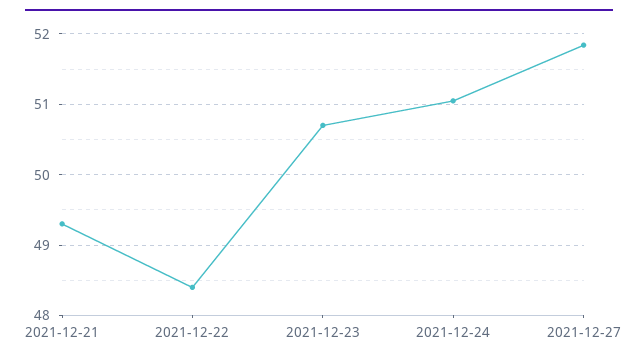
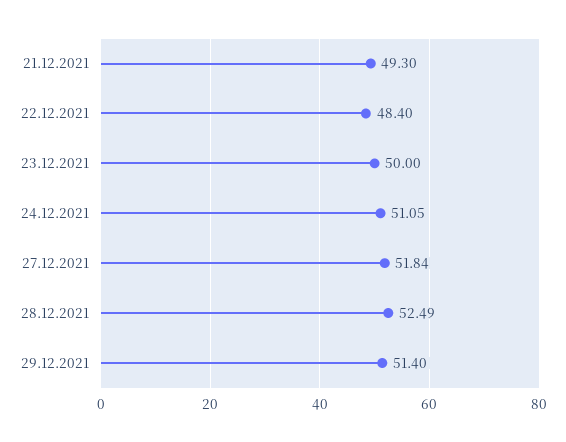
2021-12-23: 50.7 -> 50
28.12.2021: none -> 52.49
29.12.2021: none -> 51.4

